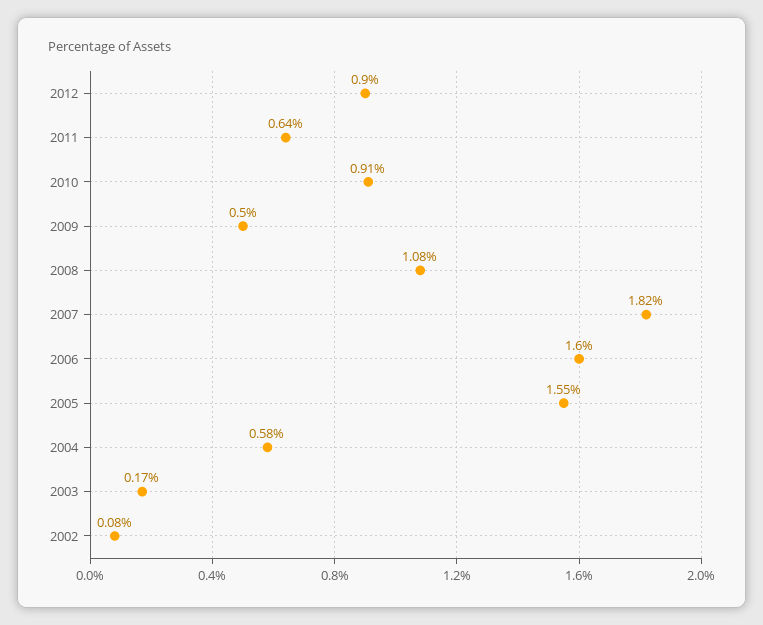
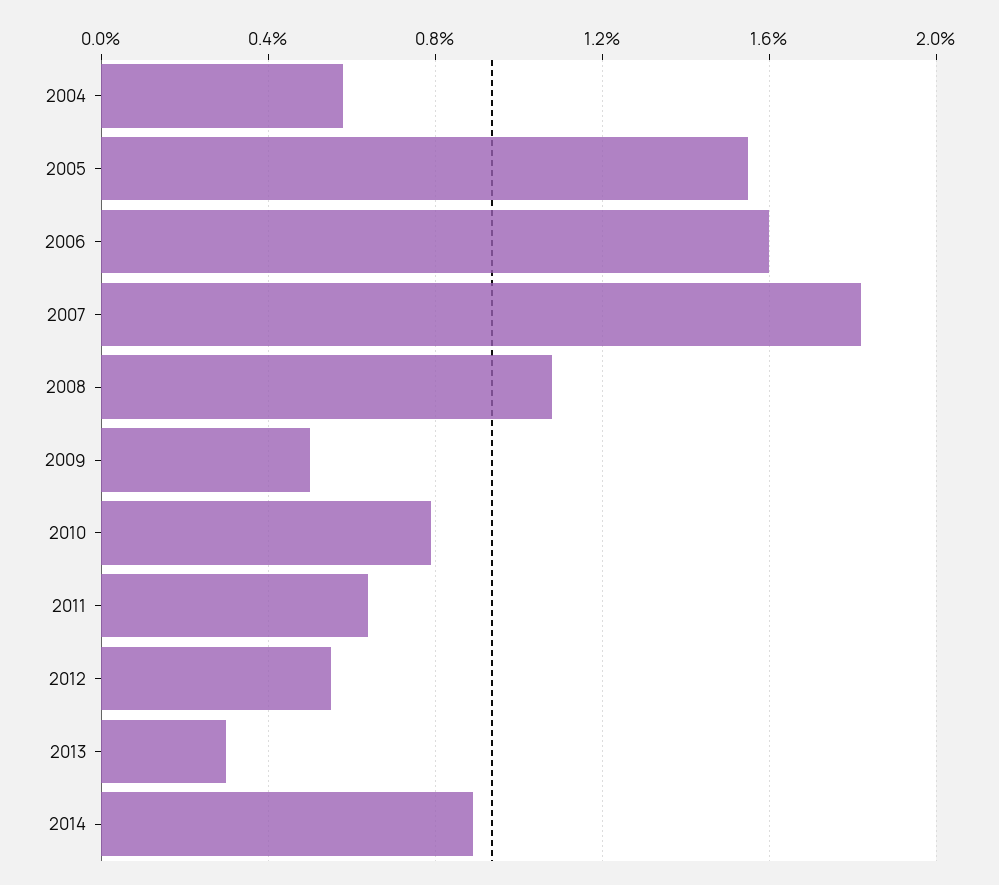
2012: 0.9 -> 0.55
2010: 0.91 -> 0.8
2003: 0.17 -> none
2002: 0.08 -> none
2013: none -> 0.3
2014: none -> 0.9

